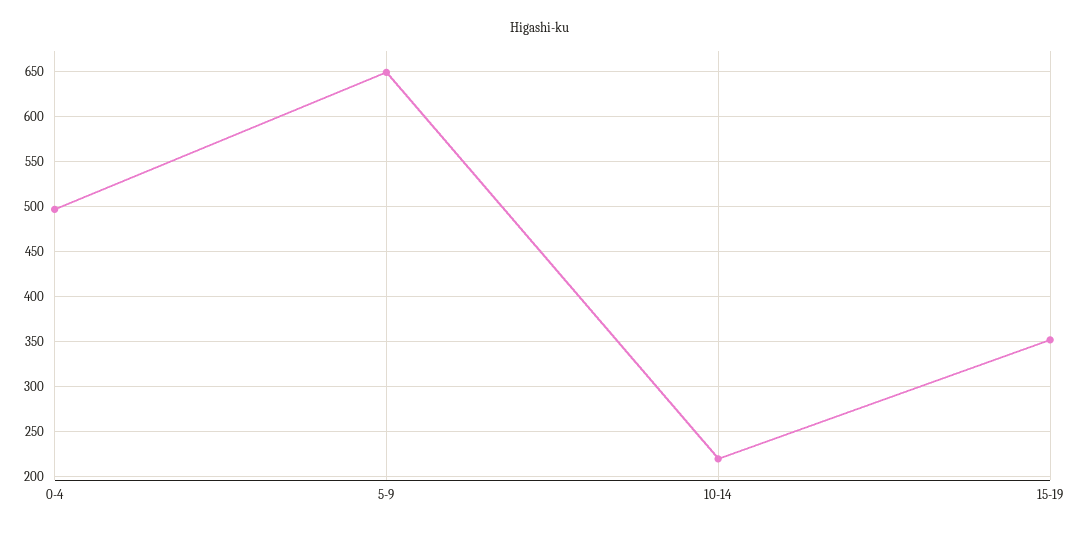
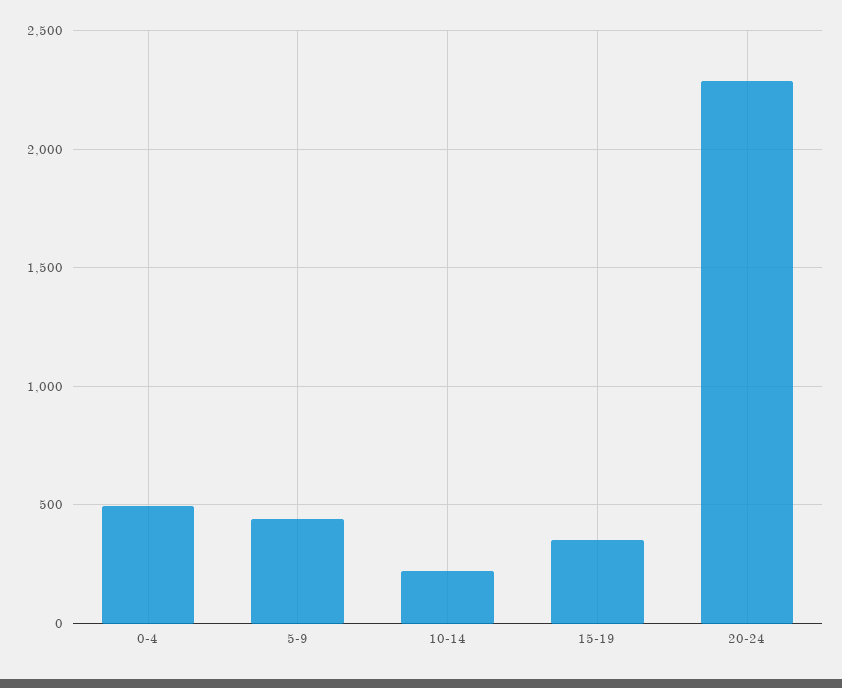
5-9: 650 -> 450
20-24: none -> 2300

